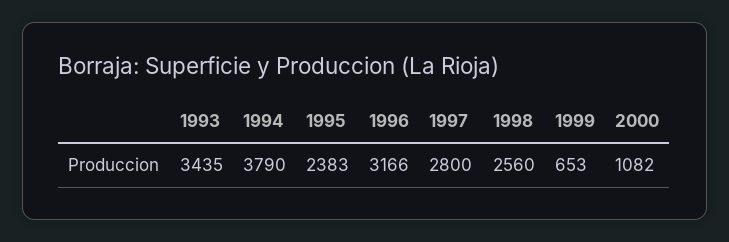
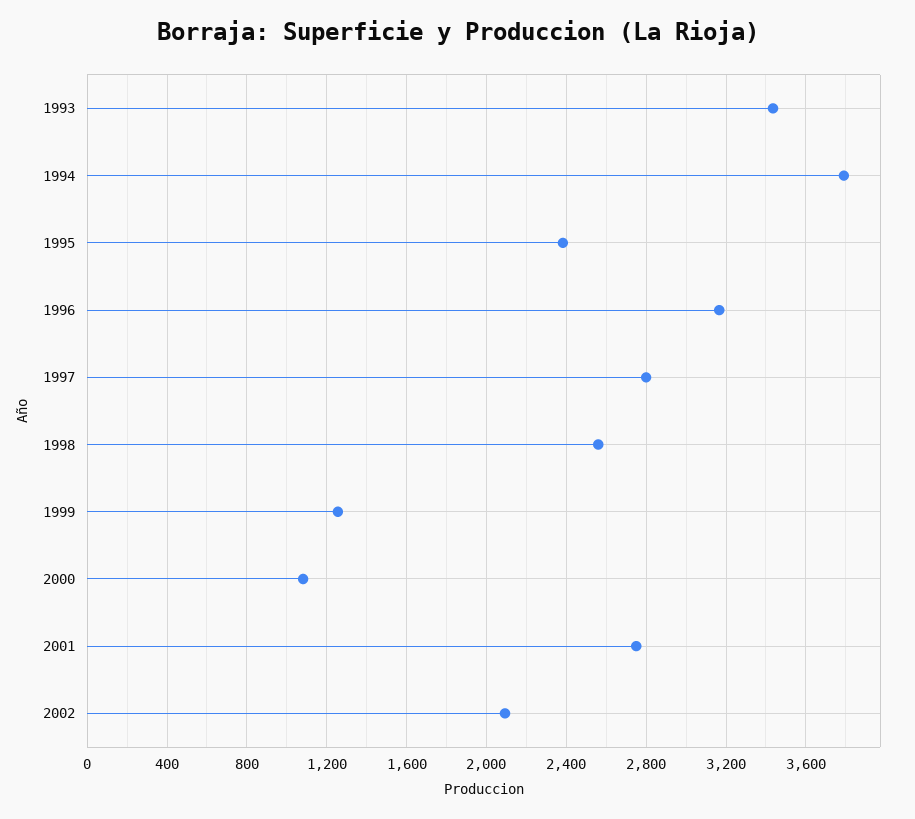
1999: 653 -> 1250
2001: none -> 2750
2002: none -> 2100

